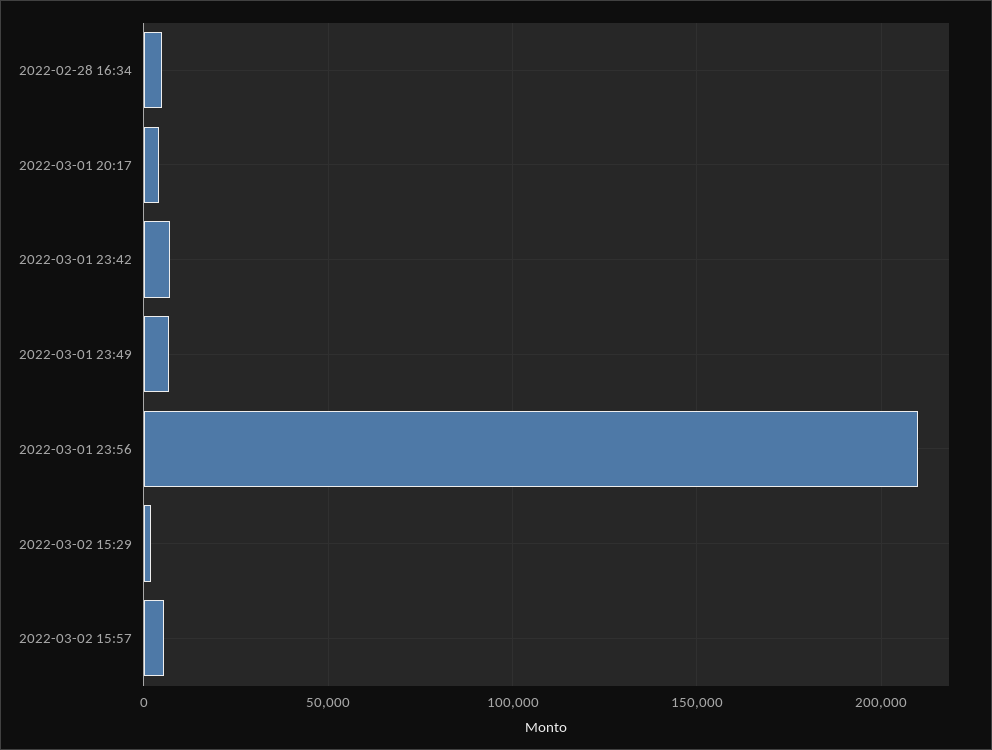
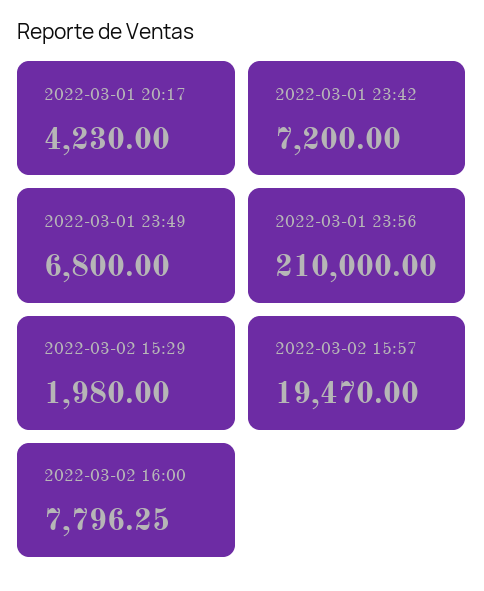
2022-02-28 16:34: 5000 -> none
2022-03-02 15:57: 5000 -> 19470
2022-03-02 16:00: none -> 7796.25

